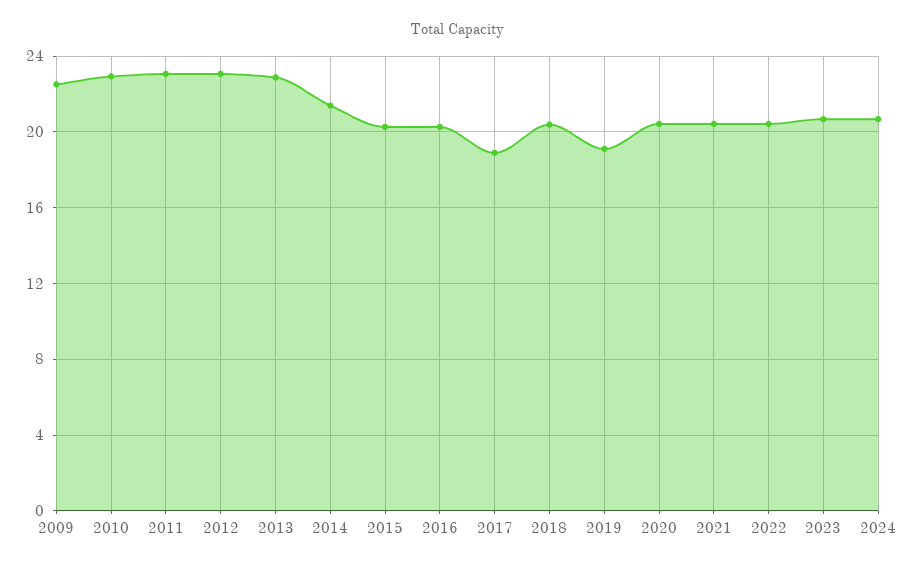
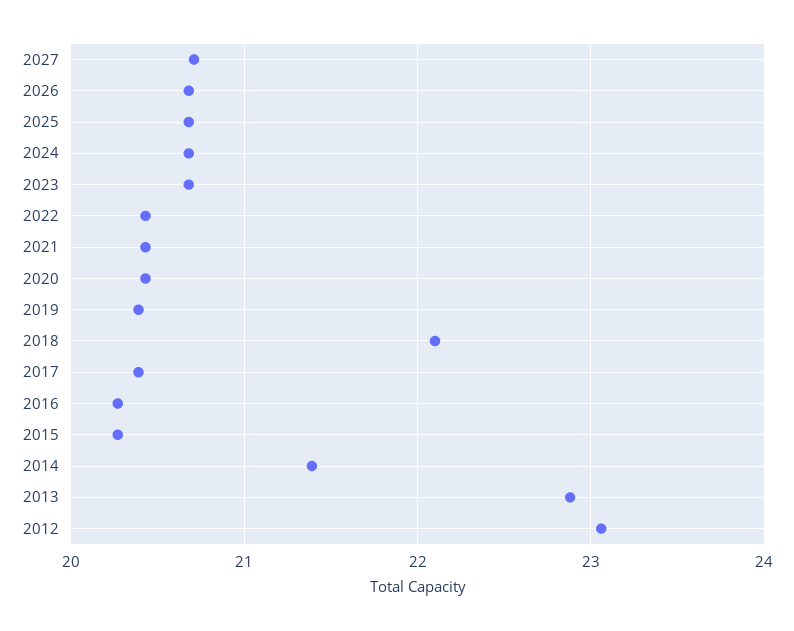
2009: 22.5 -> none
2010: 23 -> none
2011: 23 -> none
2017: 19 -> 20.4
2018: 20.5 -> 22.1
2019: 19 -> 20.4
2027: none -> 20.7
2026: none -> 20.7
2025: none -> 20.7

